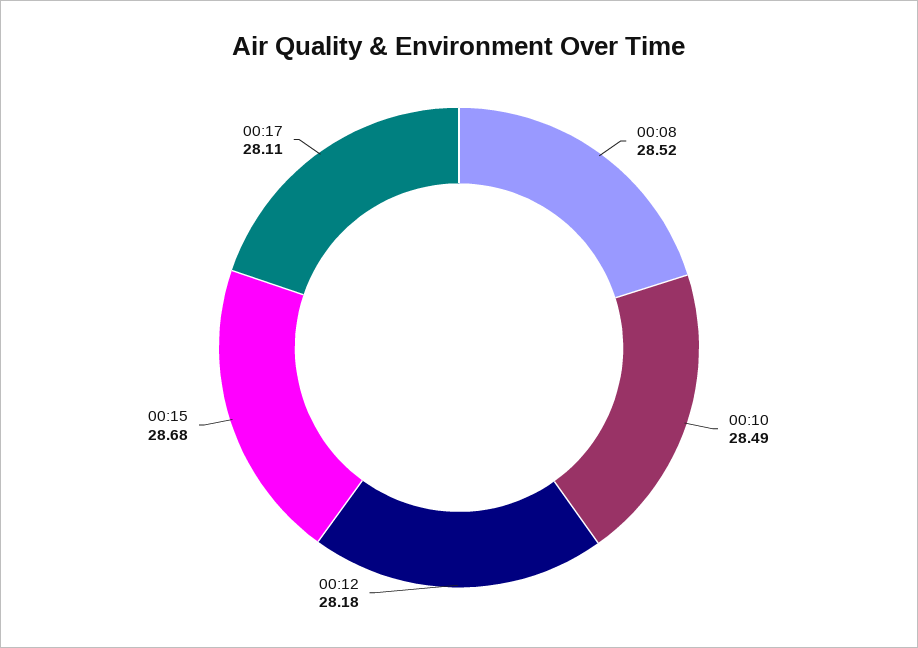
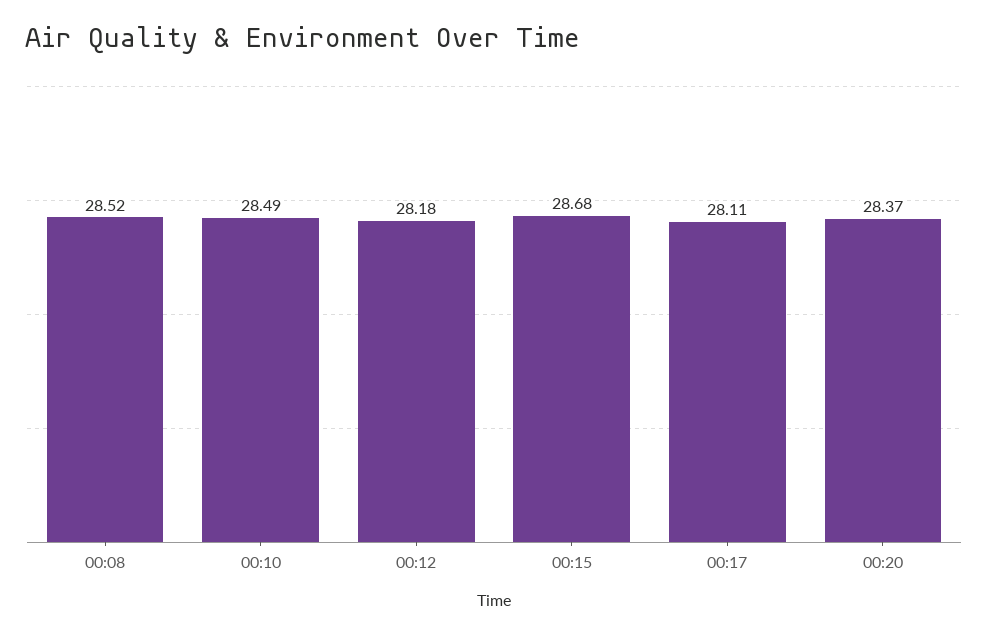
00:20: none -> 28.37

